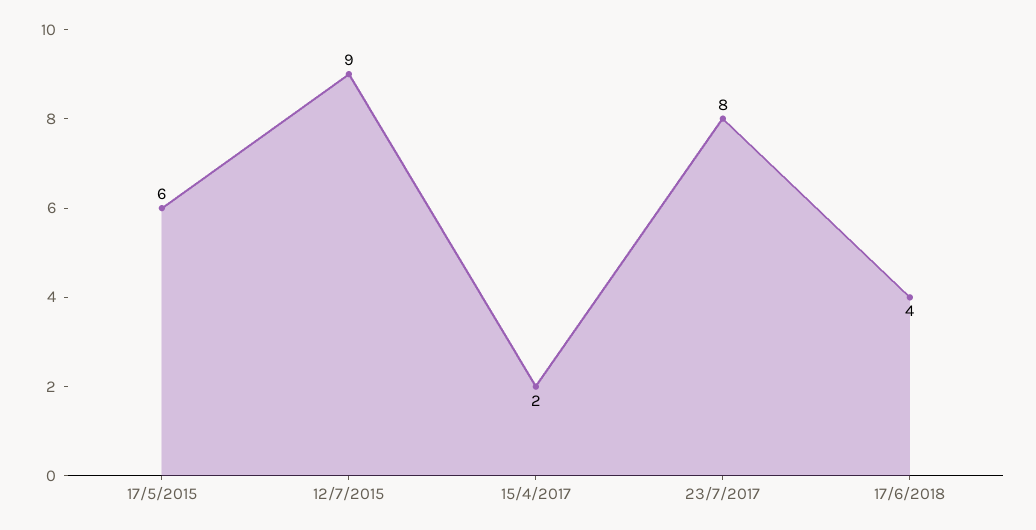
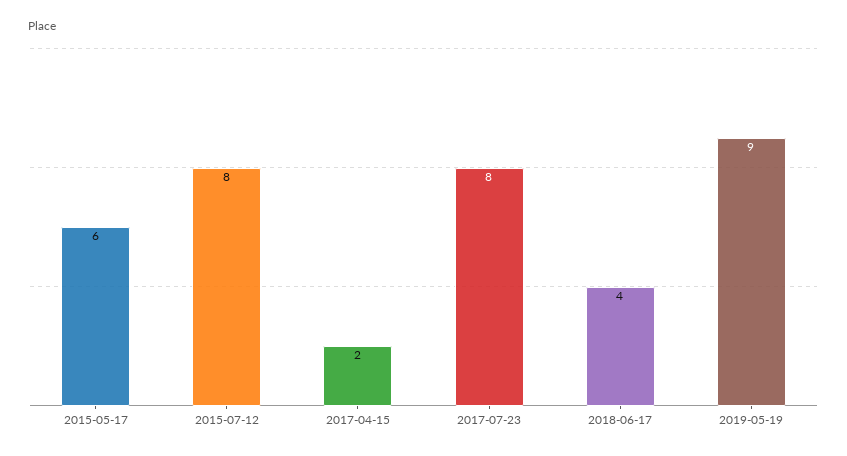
12/7/2015: 9 -> 8
2019-05-19: none -> 9

